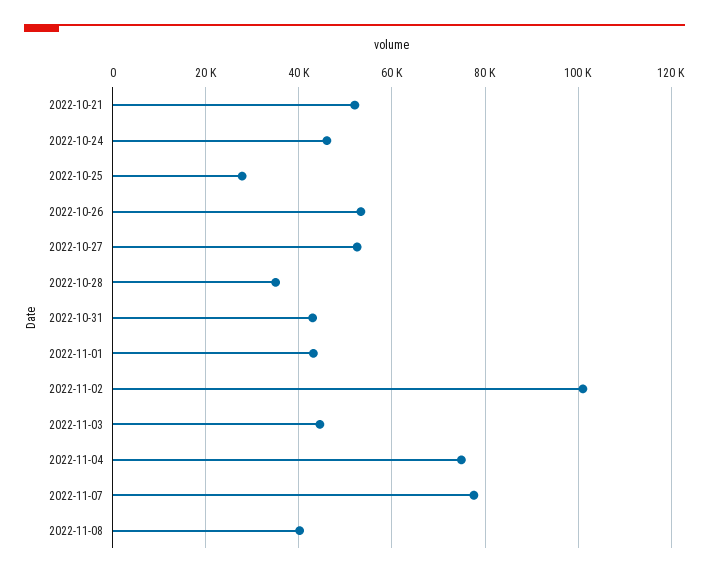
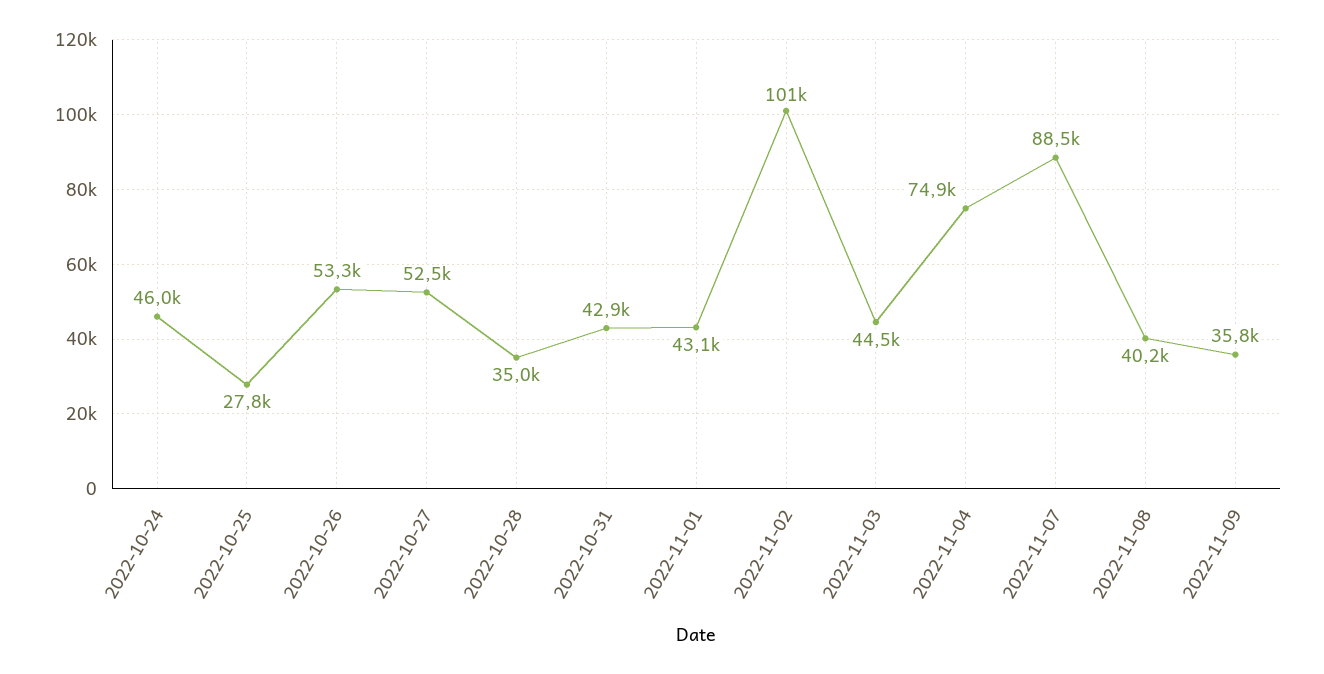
2022-10-21: 52000 -> none
2022-11-07: 78000 -> 88500
2022-11-09: none -> 35800

